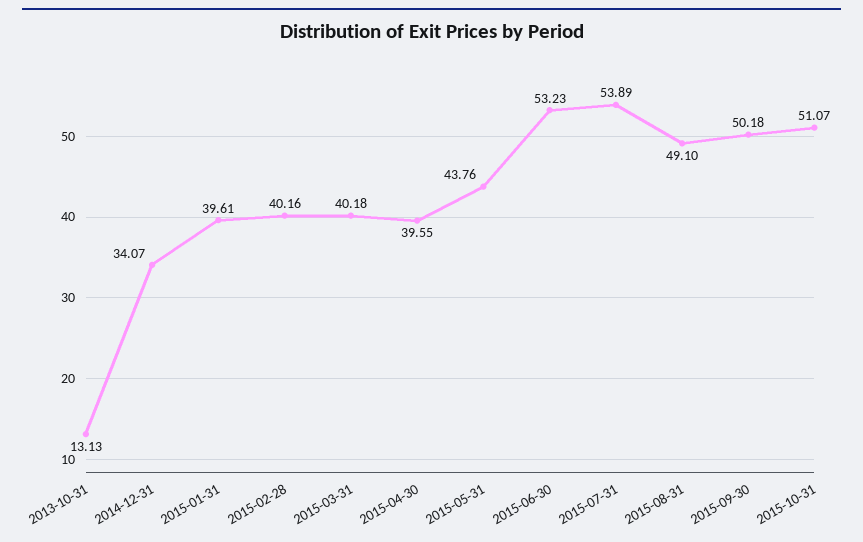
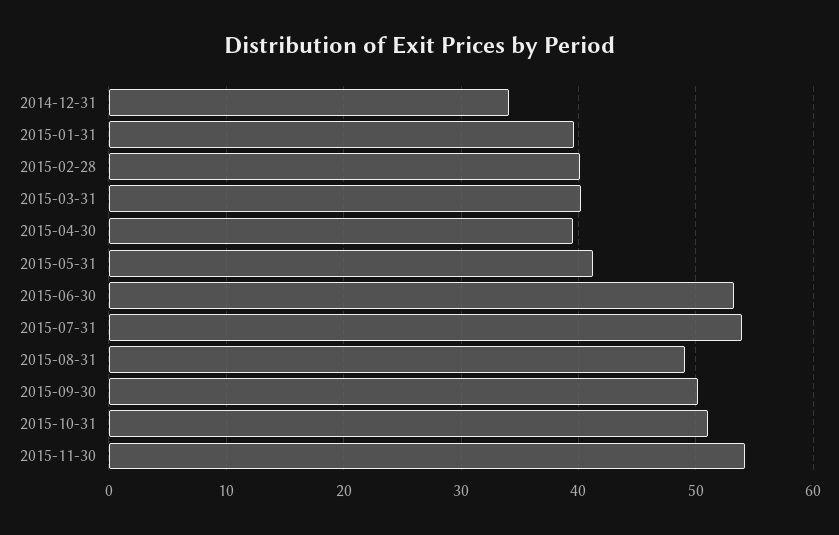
2013-10-31: 13.13 -> none
2015-05-31: 43.76 -> 41
2015-11-30: none -> 54

